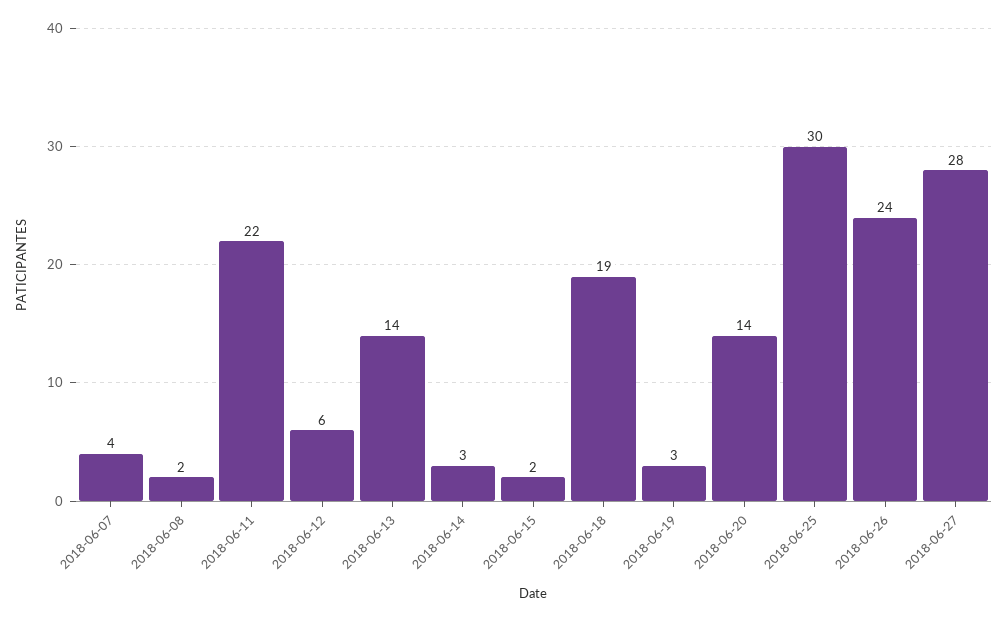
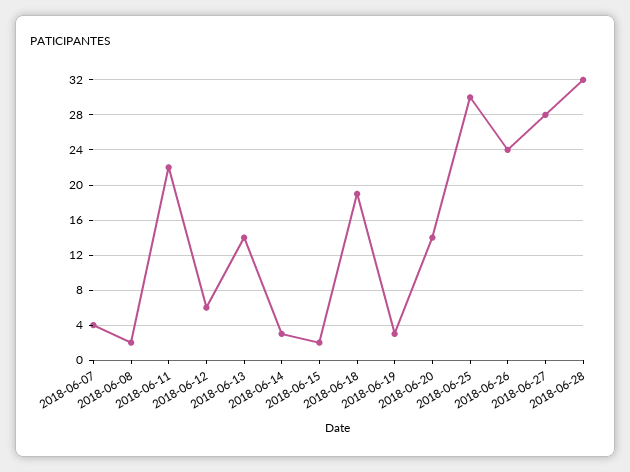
2018-06-28: none -> 32

